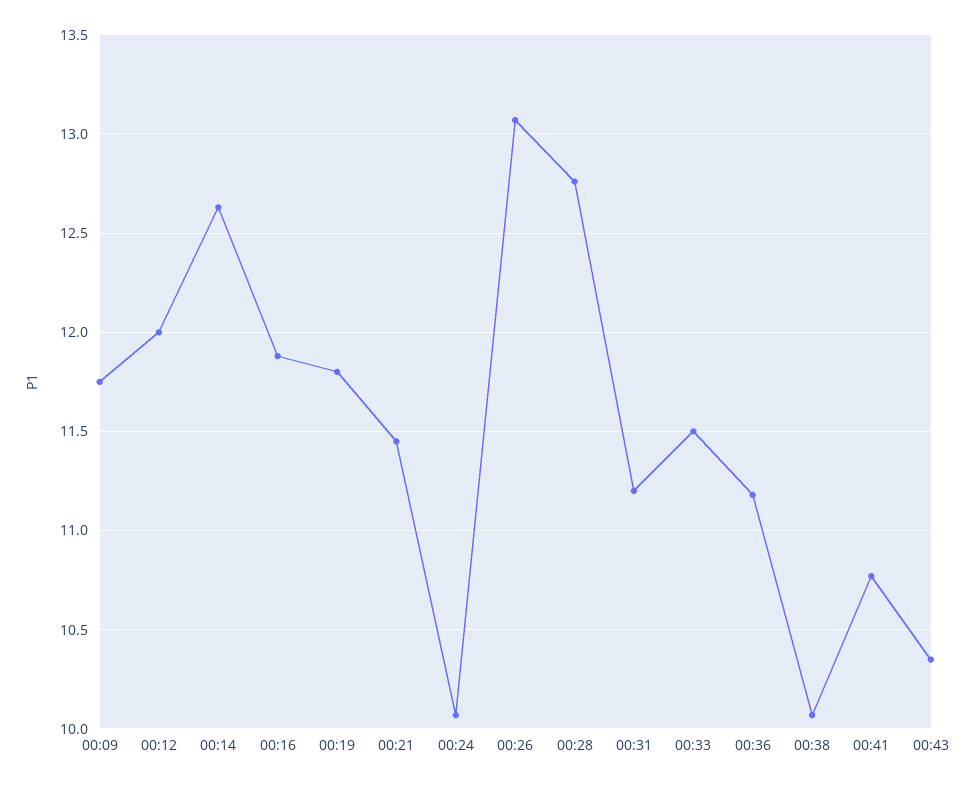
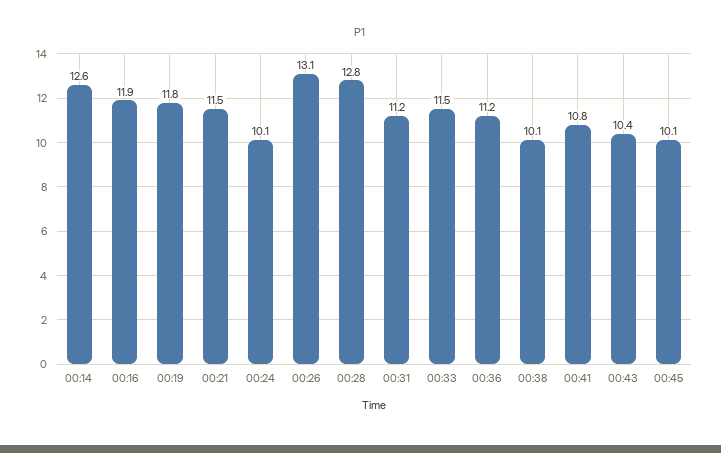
00:09: 11.75 -> none
00:12: 12 -> none
00:45: none -> 10.1

